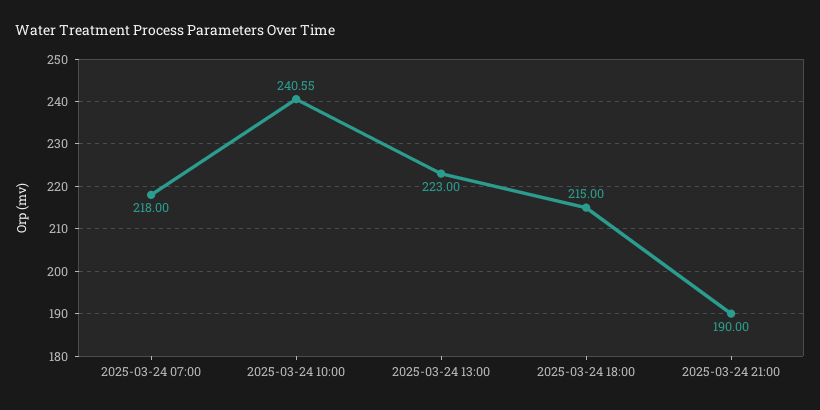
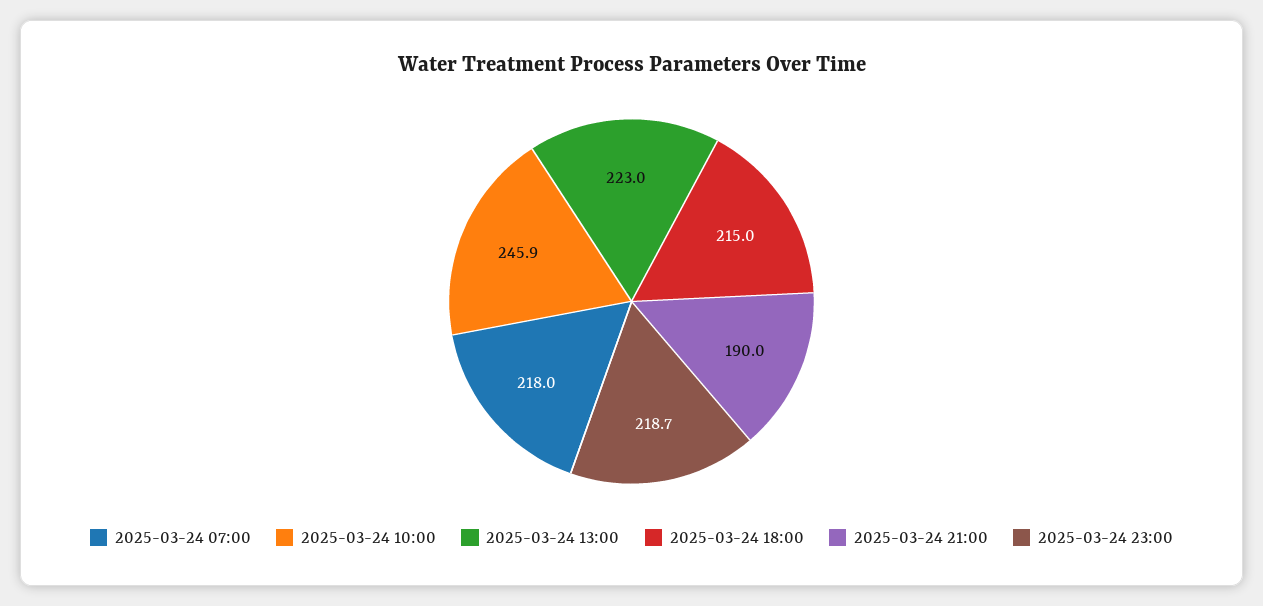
2025-03-24 10:00: 240.55 -> 245.9
2025-03-24 23:00: none -> 218.7

